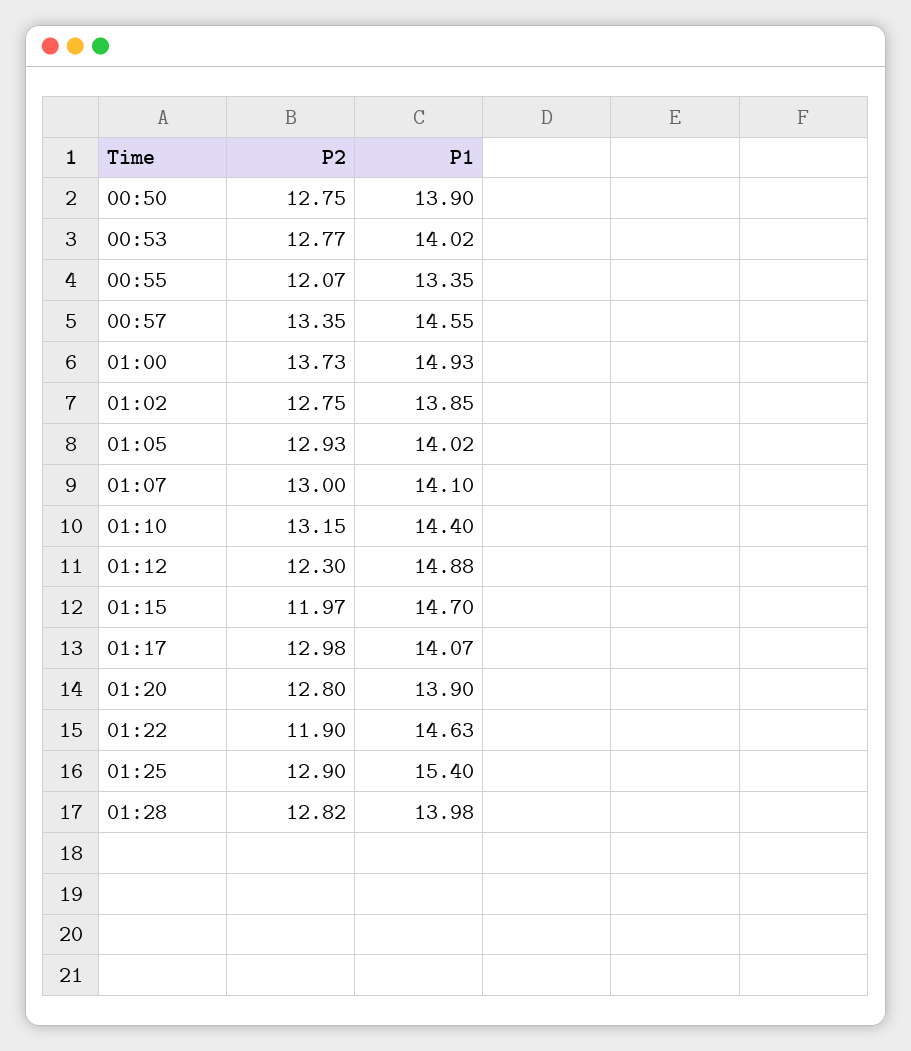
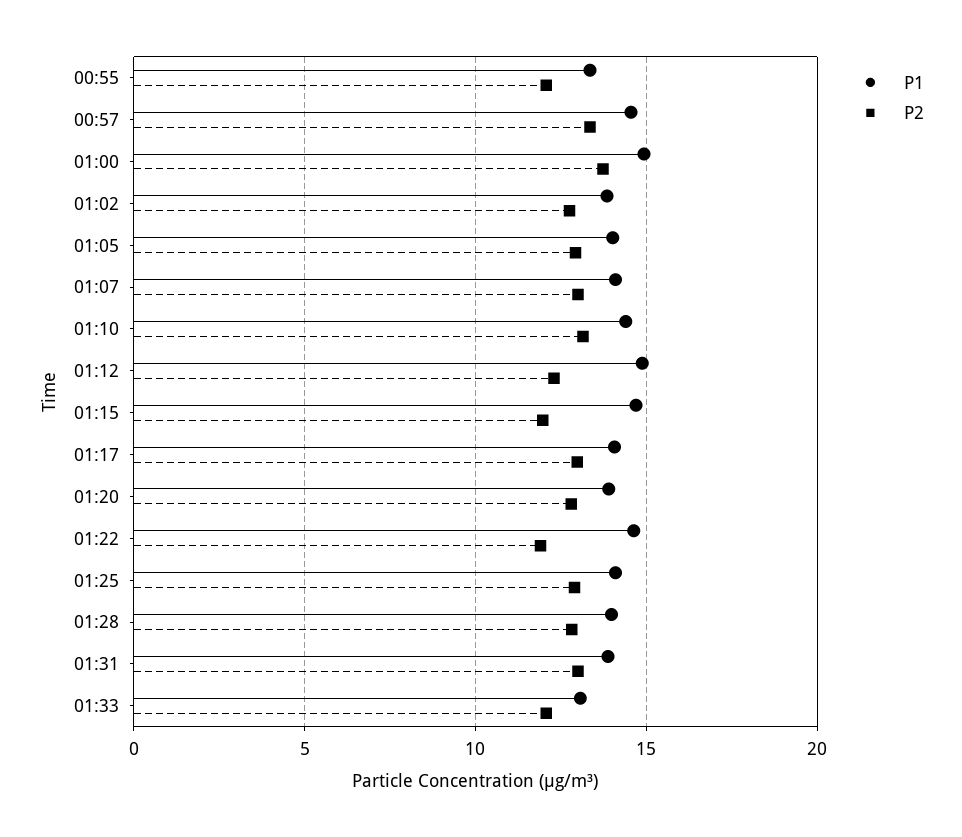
P2, 00:50: 12.75 -> none
P1, 00:50: 13.9 -> none
P2, 00:53: 12.77 -> none
P1, 00:53: 14.02 -> none
P1, 01:25: 15.4 -> 14
P1, 01:31: none -> 14
P2, 01:31: none -> 13
P1, 01:33: none -> 13
P2, 01:33: none -> 12

